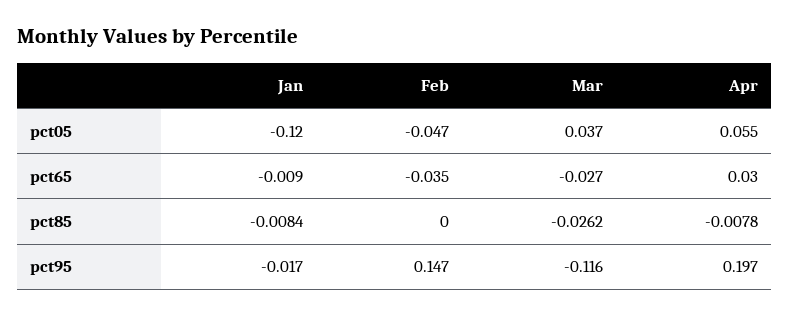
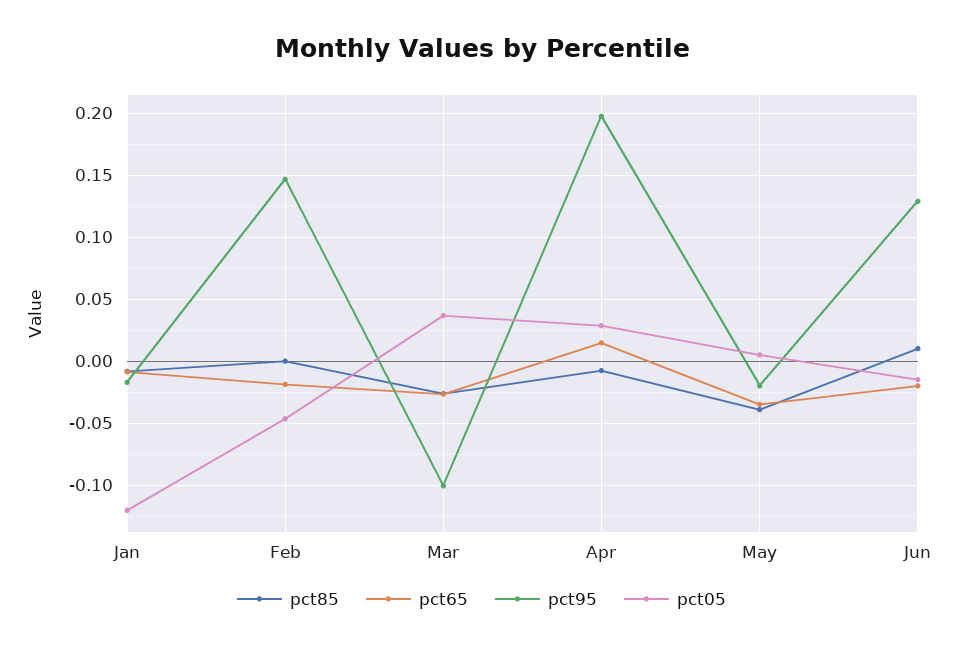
pct05, Apr: 0.055 -> 0.03
pct65, Feb: -0.035 -> -0.02
pct65, Apr: 0.03 -> 0.015
pct95, Mar: -0.116 -> -0.1
pct85, May: none -> -0.04
pct65, May: none -> -0.035
pct95, May: none -> -0.02
pct05, May: none -> 0.005
pct85, Jun: none -> 0.01
pct65, Jun: none -> -0.02
pct95, Jun: none -> 0.13
pct05, Jun: none -> -0.015

